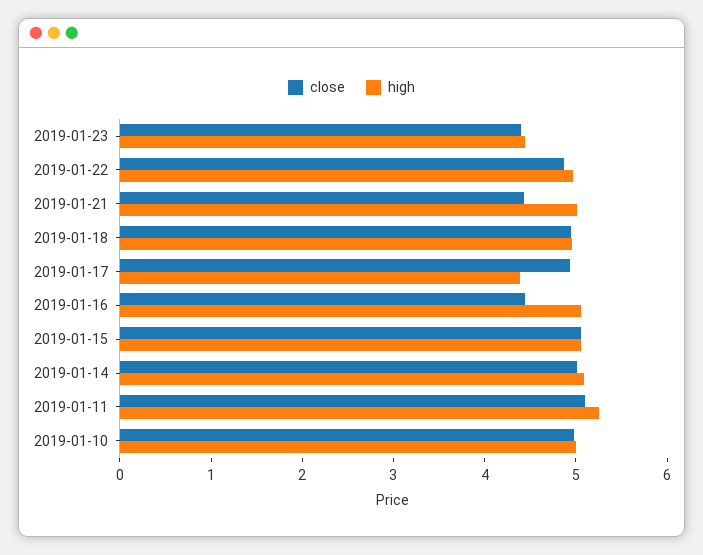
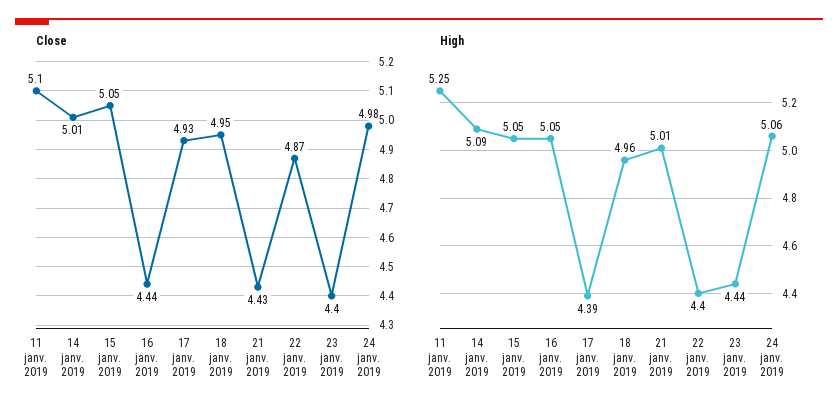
high, 2019-01-22: 5 -> 4.4
close, 2019-01-10: 5 -> none
high, 2019-01-10: 5 -> none
close, 24 janv. 2019: none -> 4.98
high, 24 janv. 2019: none -> 5.06

